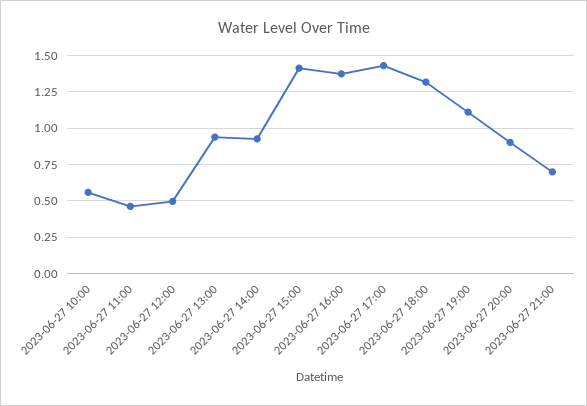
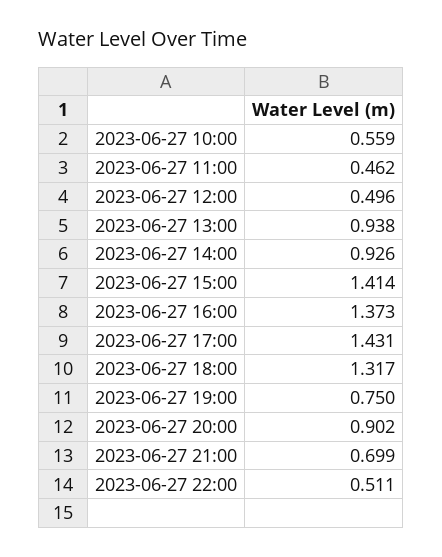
2023-06-27 19:00: 1.1 -> 0.75
2023-06-27 22:00: none -> 0.511

